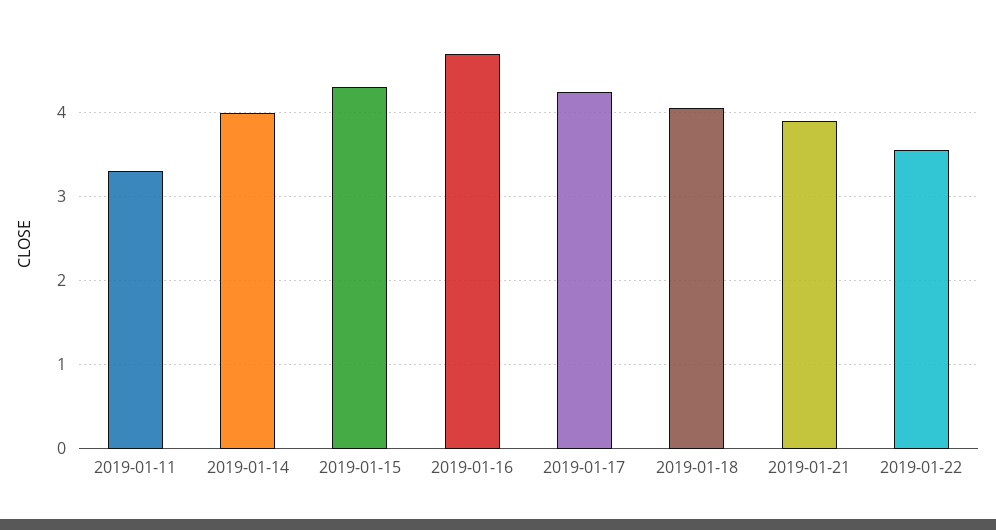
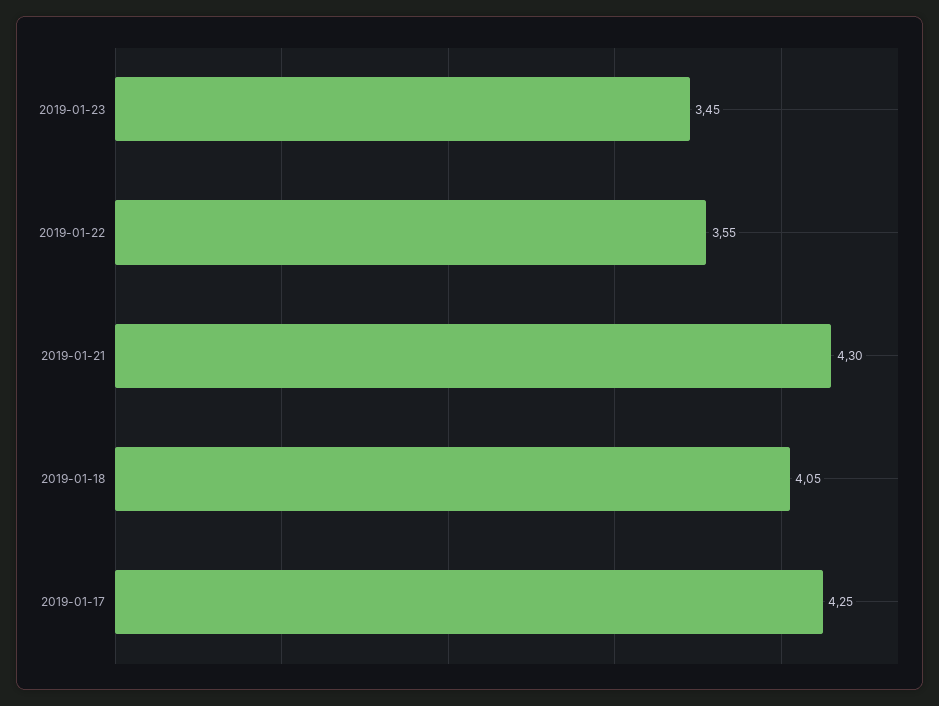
2019-01-11: 3.3 -> none
2019-01-14: 4 -> none
2019-01-15: 4.3 -> none
2019-01-16: 4.7 -> none
2019-01-21: 3.9 -> 4.3
2019-01-23: none -> 3.45

